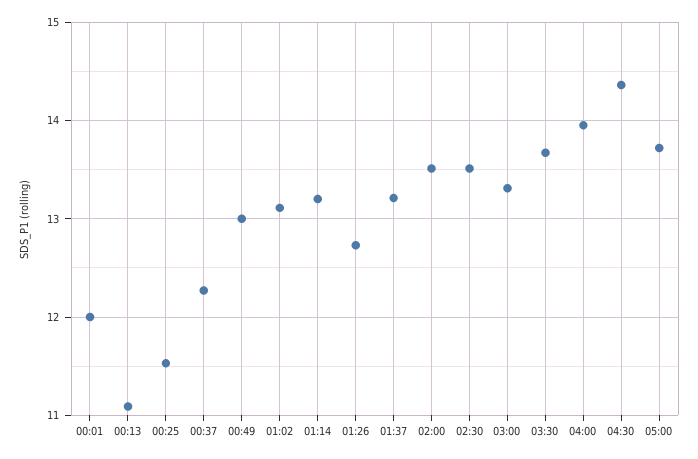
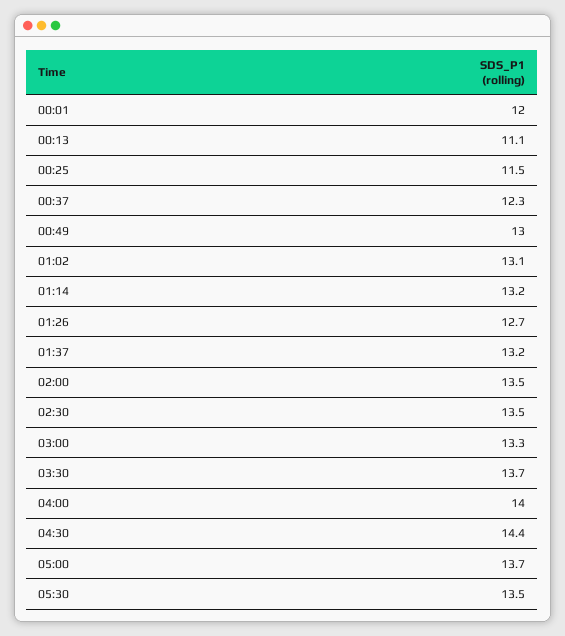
05:30: none -> 13.5

